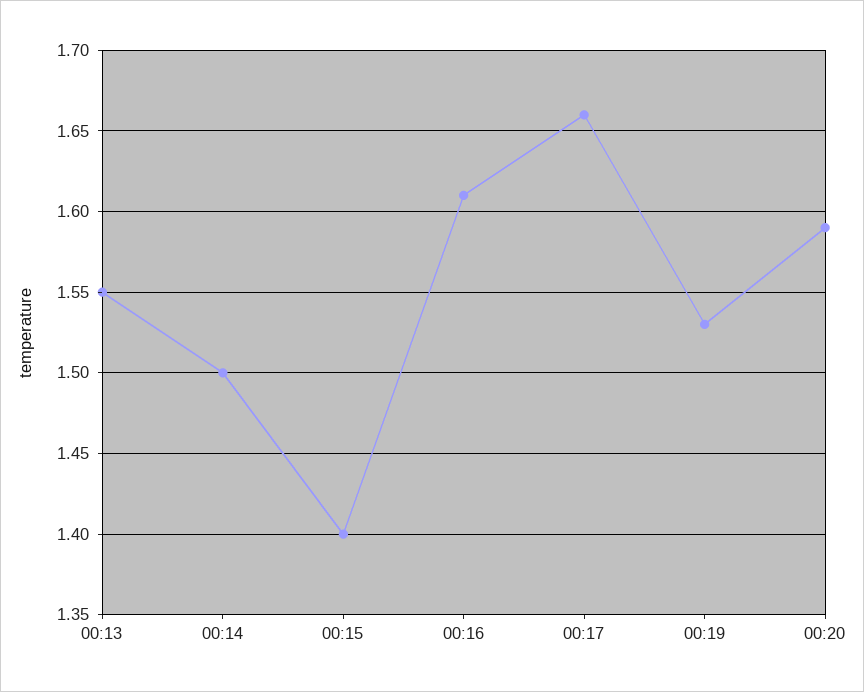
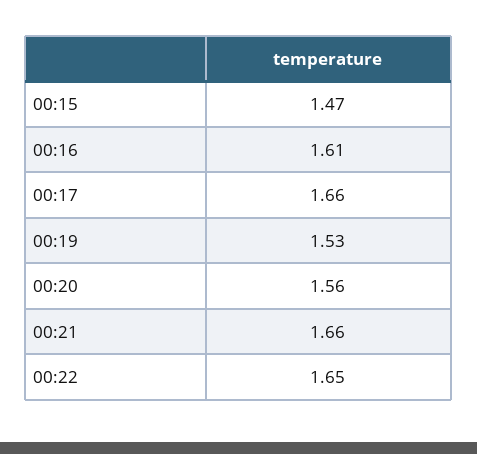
00:13: 1.55 -> none
00:14: 1.5 -> none
00:15: 1.4 -> 1.47
00:20: 1.59 -> 1.56
00:21: none -> 1.66
00:22: none -> 1.65

